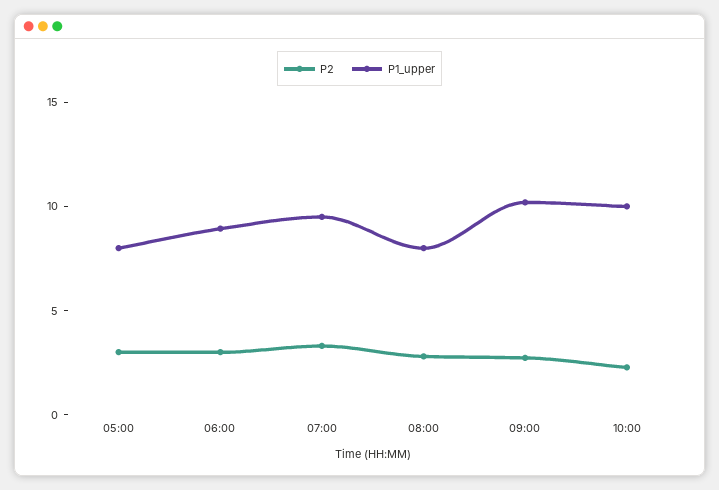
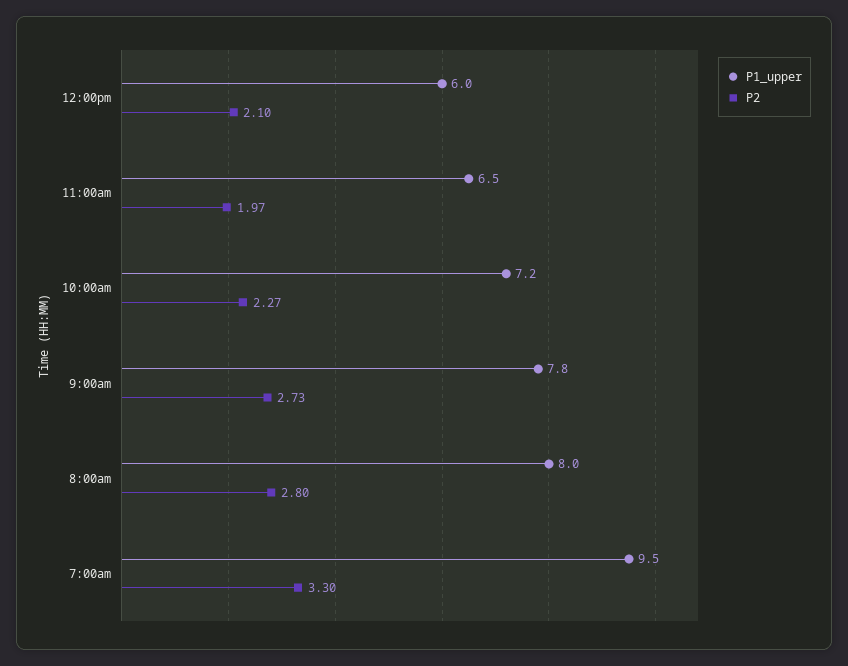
P2, 05:00: 3 -> none
P1_upper, 05:00: 8 -> none
P2, 06:00: 3 -> none
P1_upper, 06:00: 9 -> none
P1_upper, 09:00: 10 -> 7.8
P1_upper, 10:00: 10 -> 7.2
P1_upper, 12:00pm: none -> 6
P2, 12:00pm: none -> 2.1
P1_upper, 11:00am: none -> 6.5
P2, 11:00am: none -> 1.97

